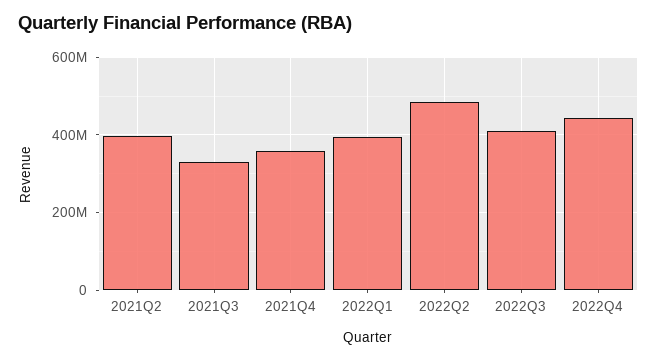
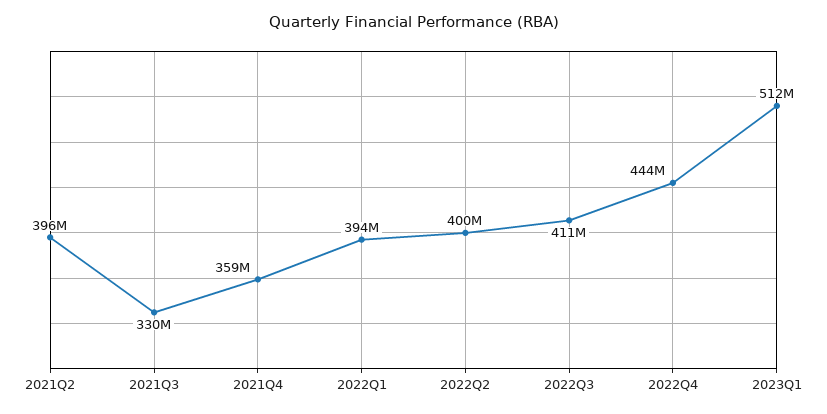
2022Q2: 480000000 -> 400000000
2023Q1: none -> 512000000

